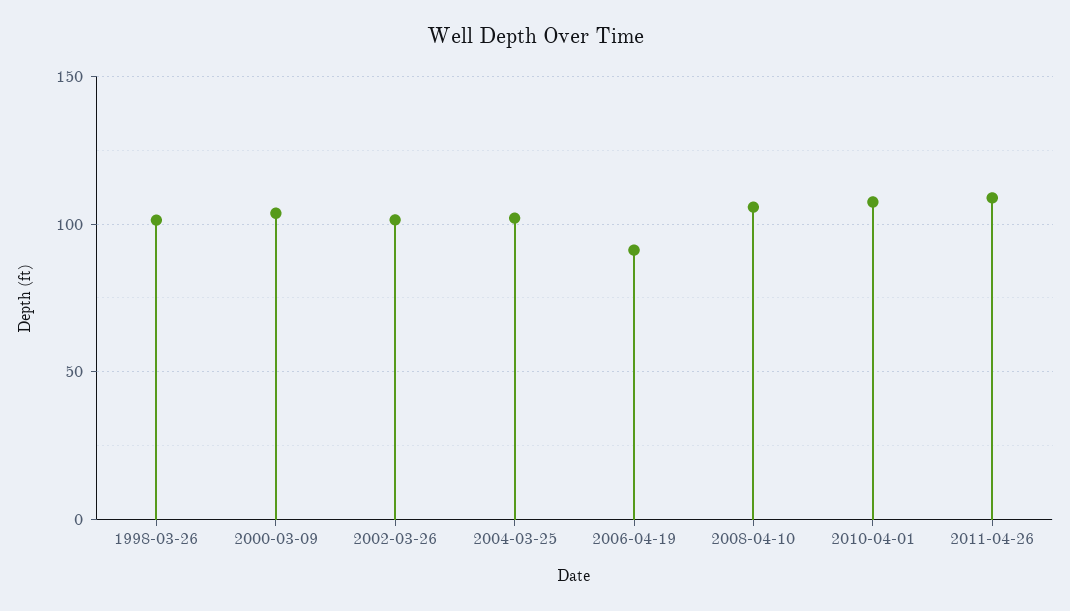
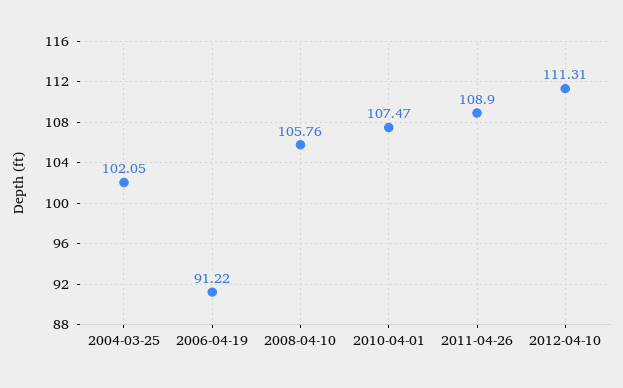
1998-03-26: 100 -> none
2000-03-09: 105 -> none
2002-03-26: 100 -> none
2012-04-10: none -> 111.31

